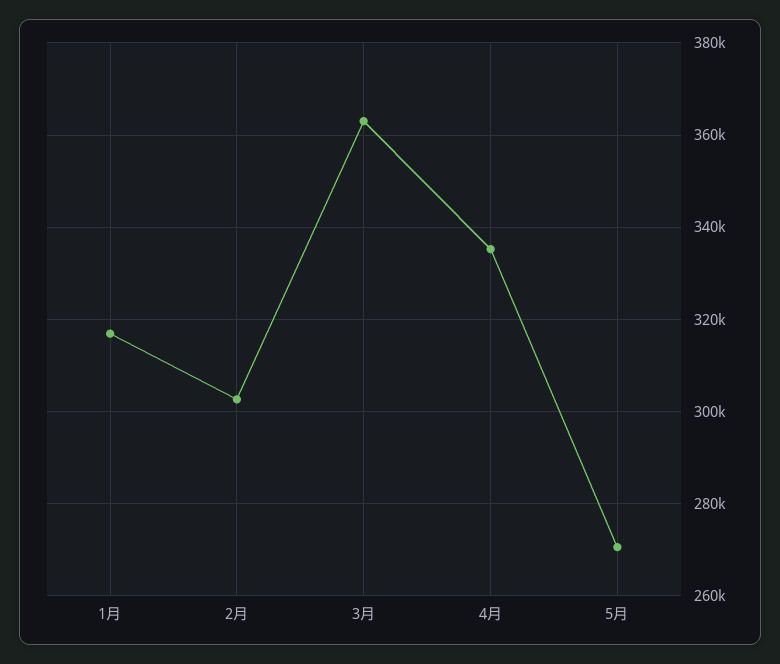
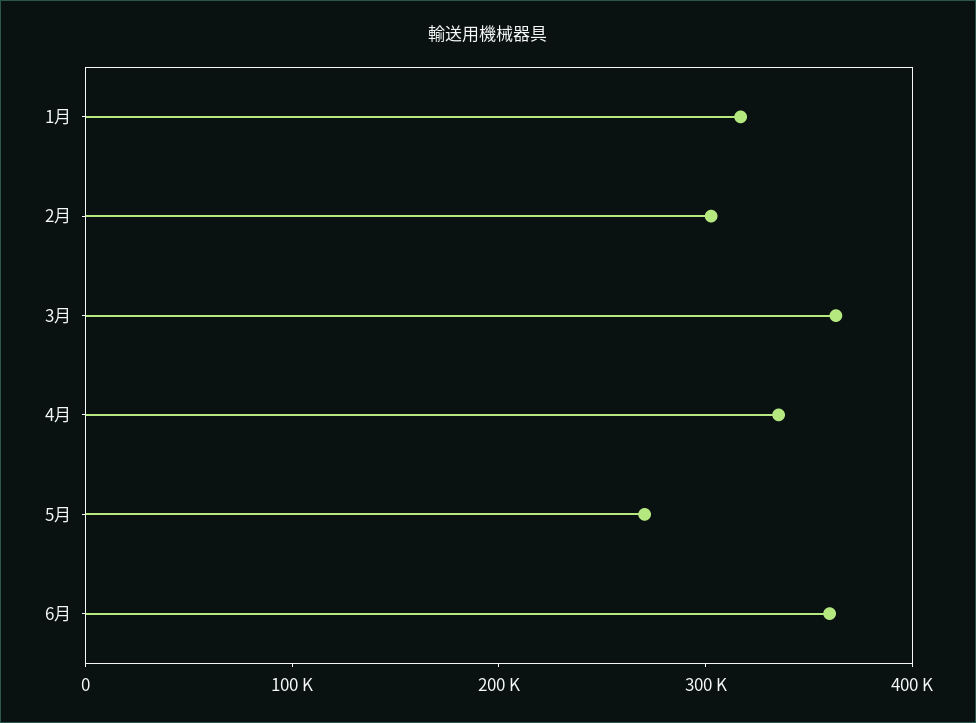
6月: none -> 360000

